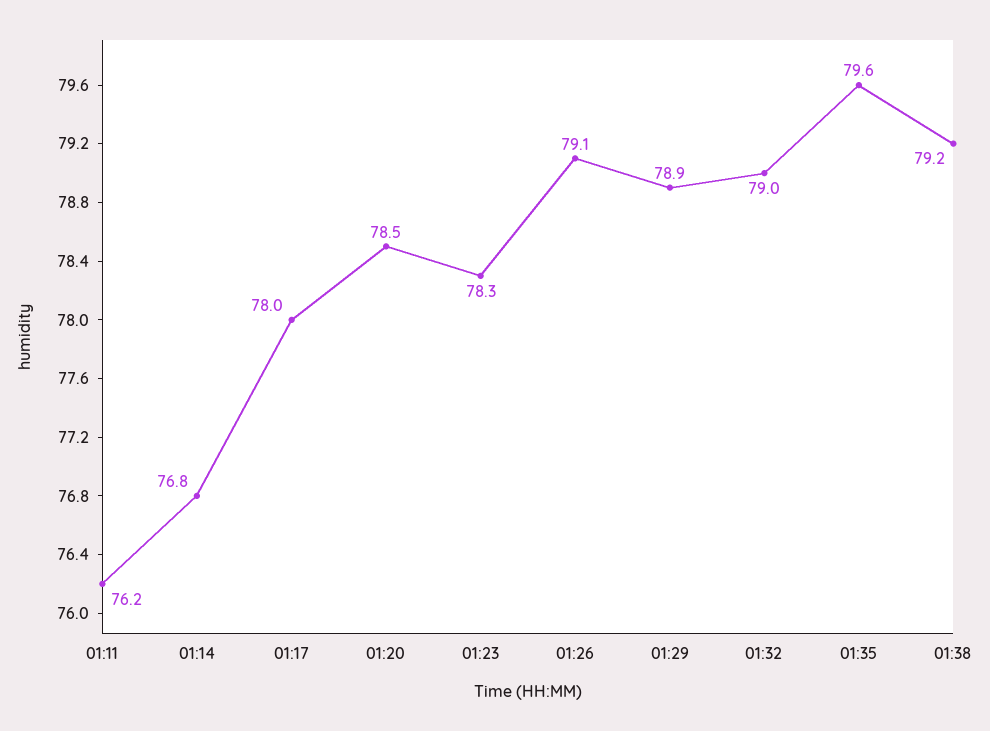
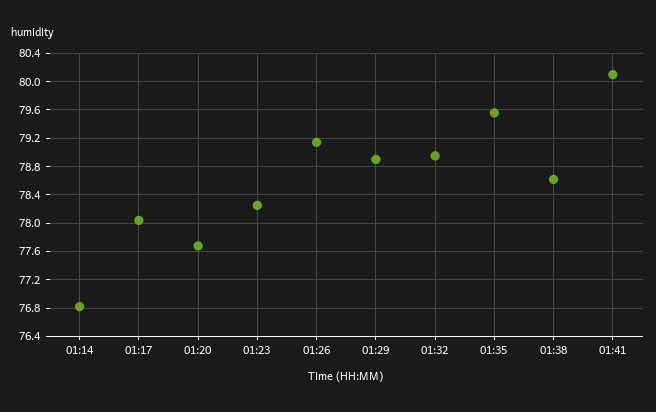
01:11: 76.2 -> none
01:20: 78.5 -> 77.7
01:38: 79.2 -> 78.6
01:41: none -> 80.1

